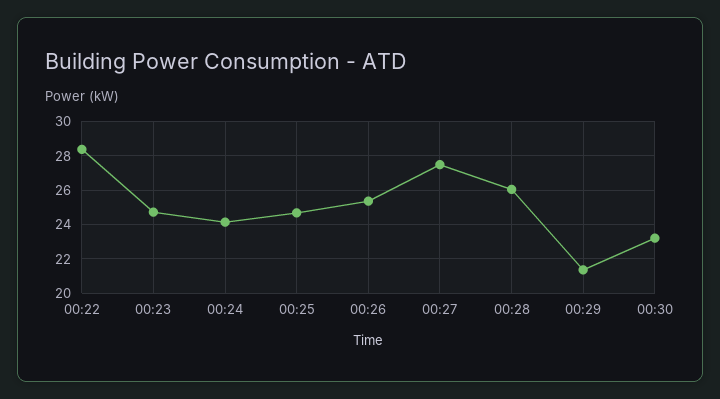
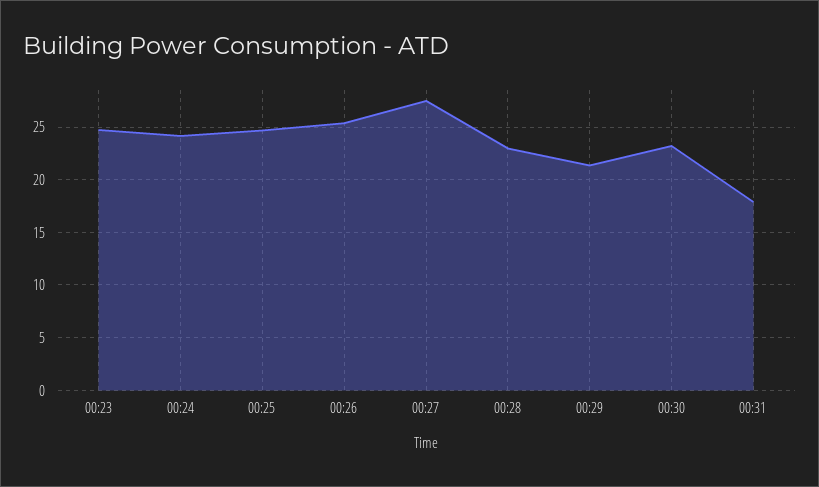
00:22: 28.5 -> none
00:28: 26 -> 23
00:31: none -> 18

